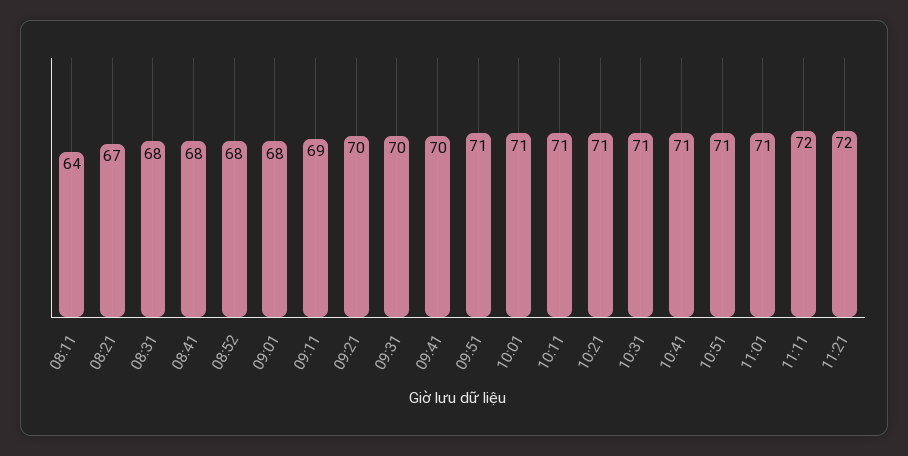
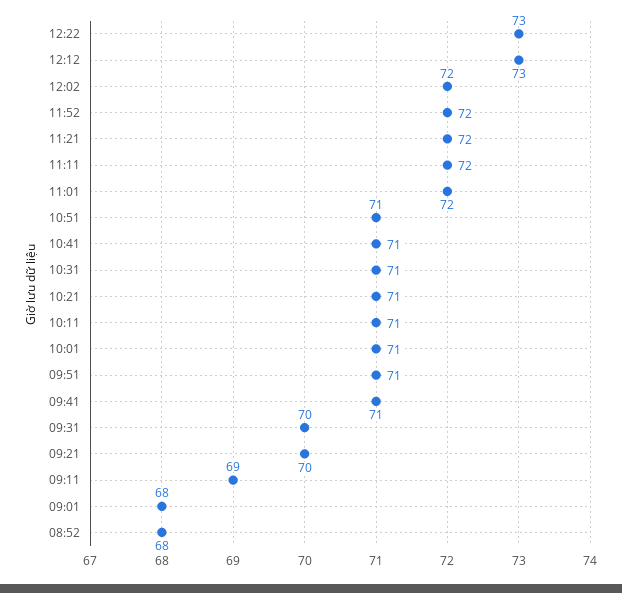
08:11: 64 -> none
08:21: 67 -> none
08:31: 68 -> none
08:41: 68 -> none
09:41: 70 -> 71
11:01: 71 -> 72
12:22: none -> 73
12:12: none -> 73
12:02: none -> 72
11:52: none -> 72

